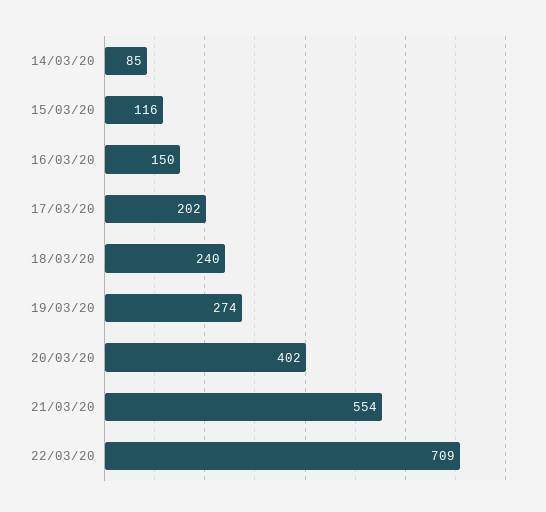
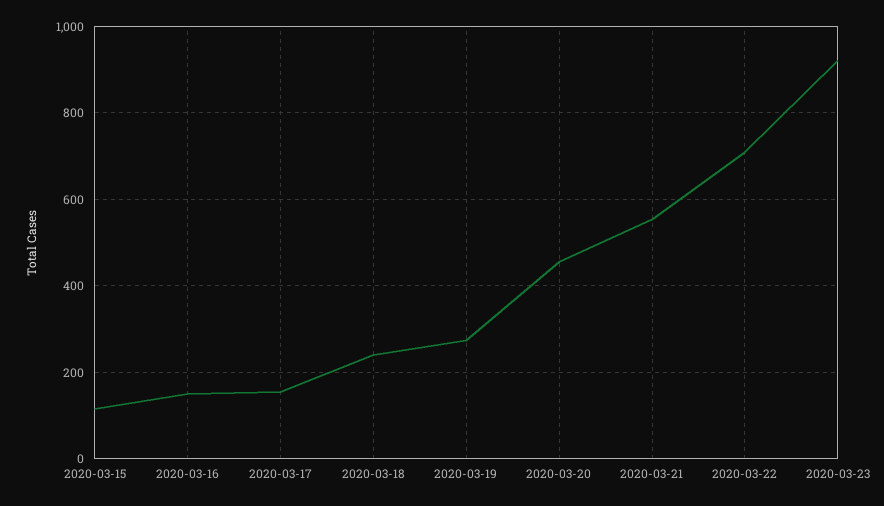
14/03/20: 85 -> none
17/03/20: 202 -> 160
20/03/20: 402 -> 460
2020-03-23: none -> 920

